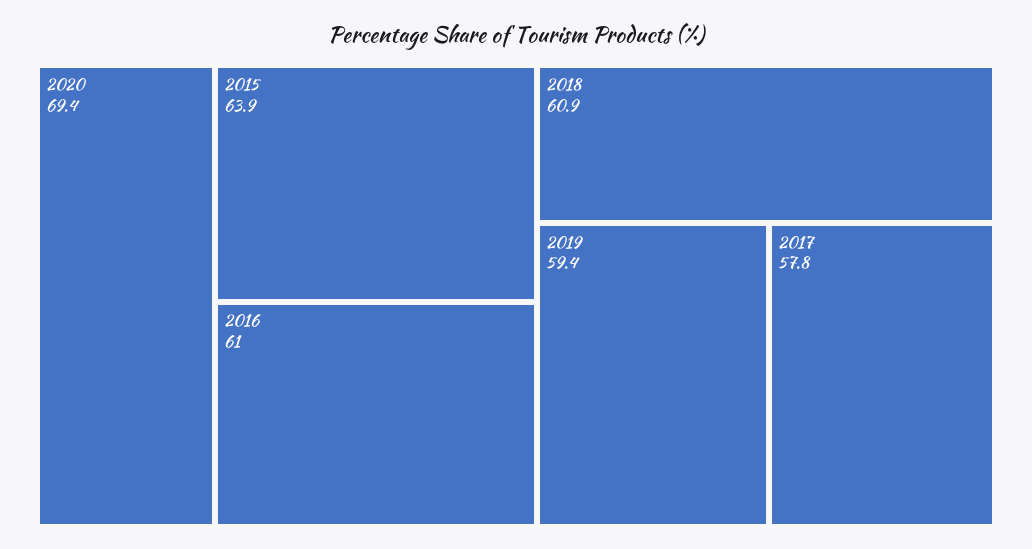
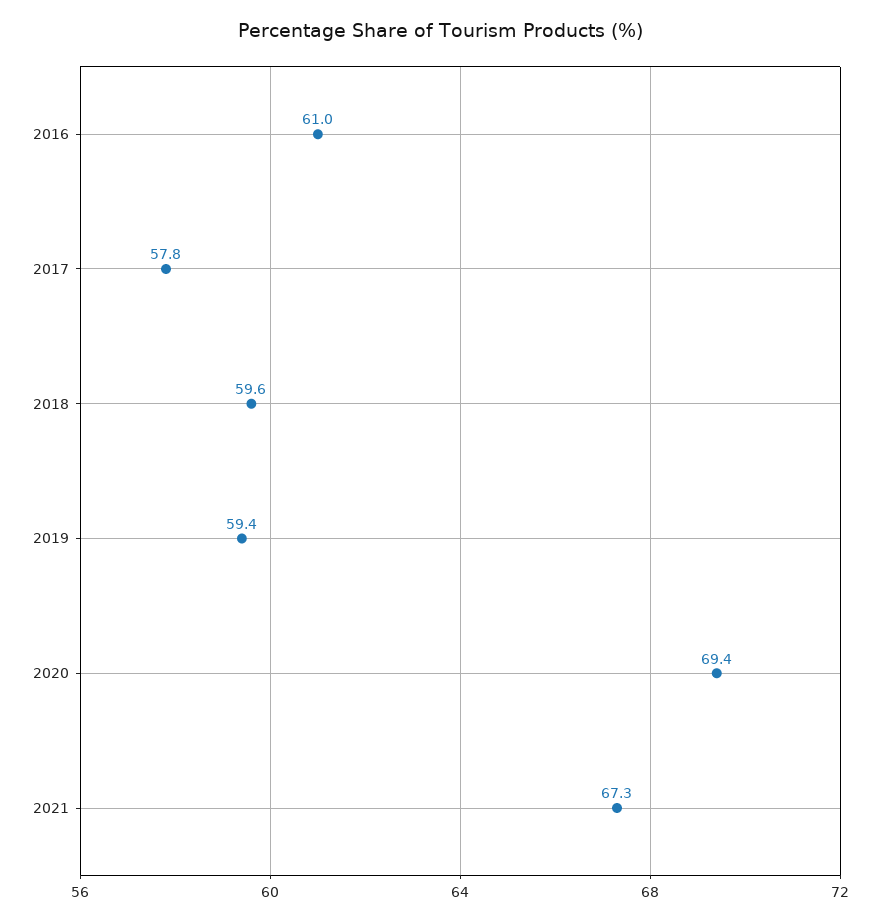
2015: 63.9 -> none
2018: 60.9 -> 59.6
2021: none -> 67.3

